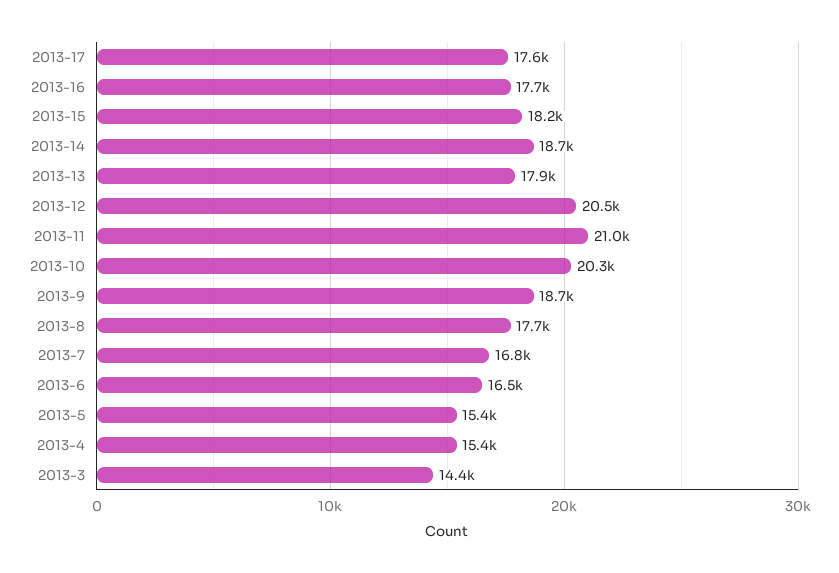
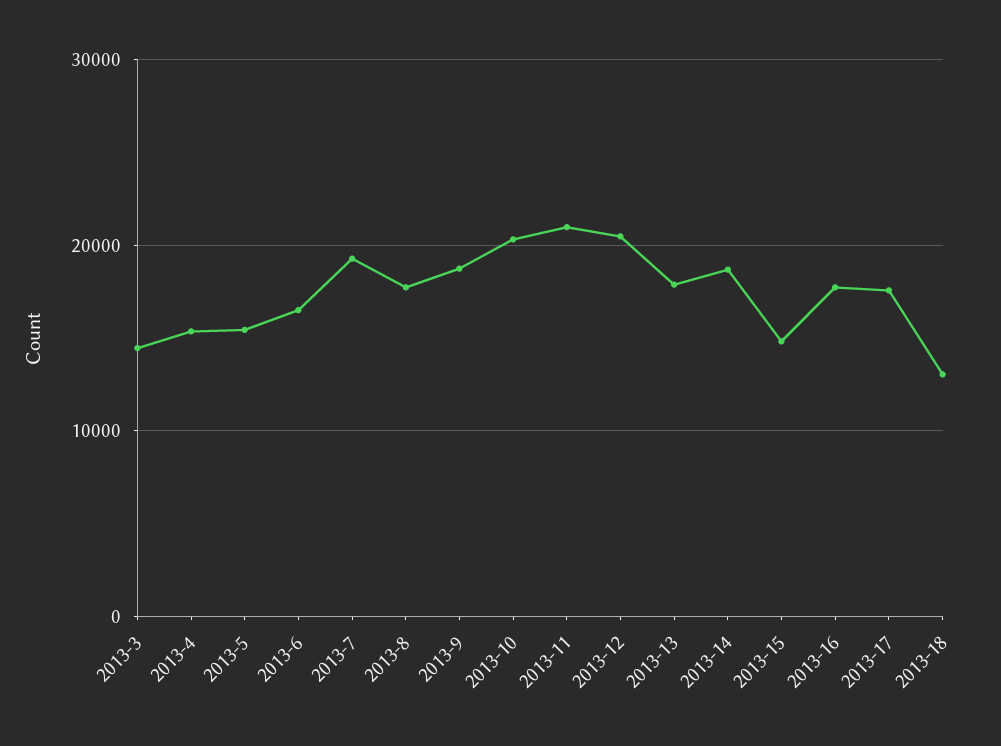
2013-15: 18200 -> 15000
2013-7: 16800 -> 19000
2013-18: none -> 13000

